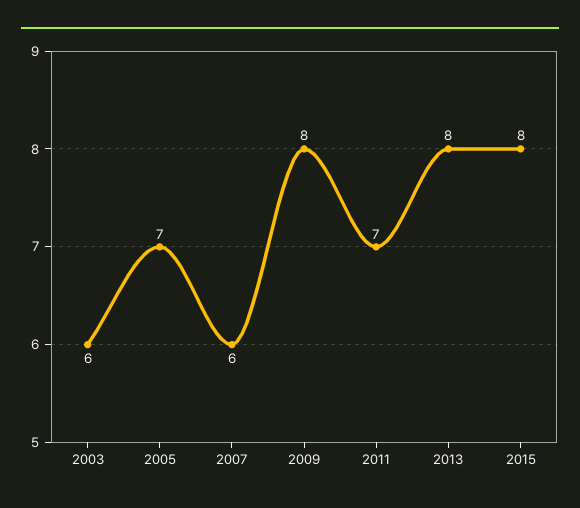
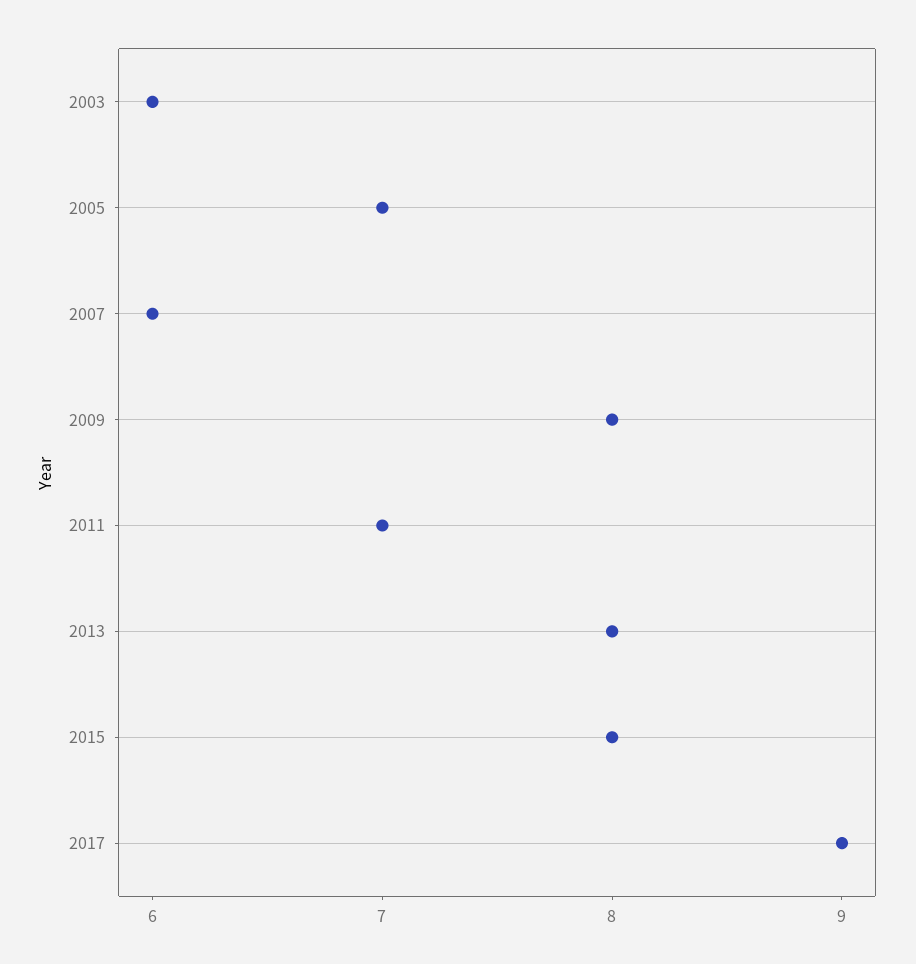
2017: none -> 9

